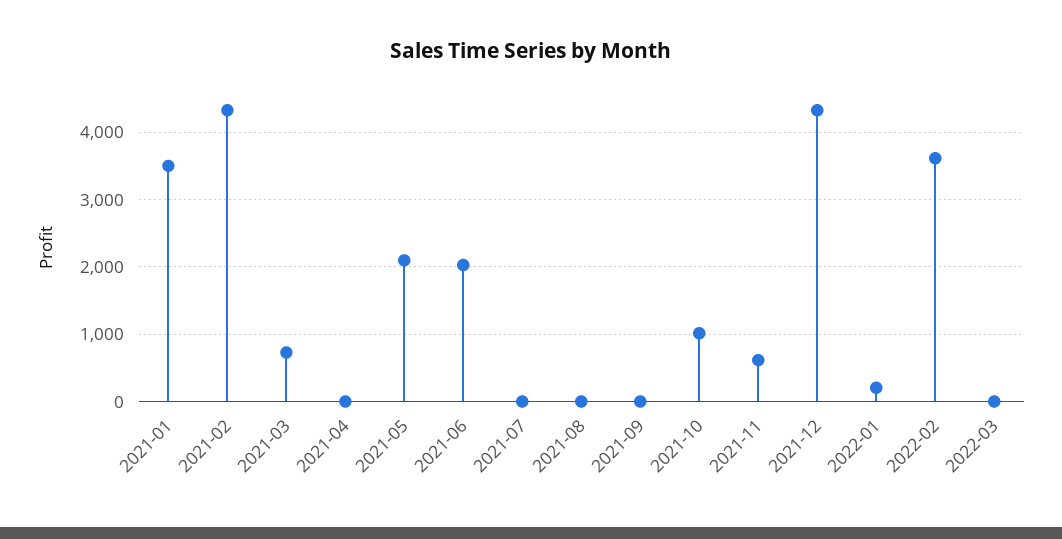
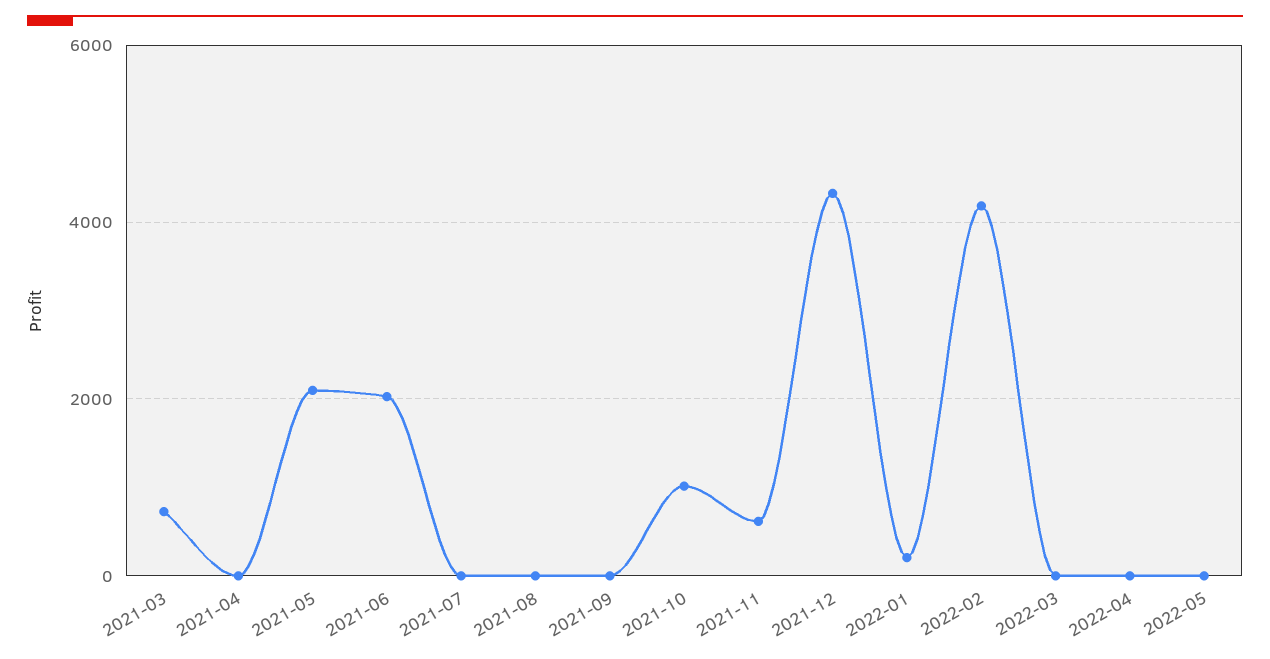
2021-01: 3500 -> none
2021-02: 4300 -> none
2022-02: 3600 -> 4200
2022-04: none -> 0
2022-05: none -> 0

